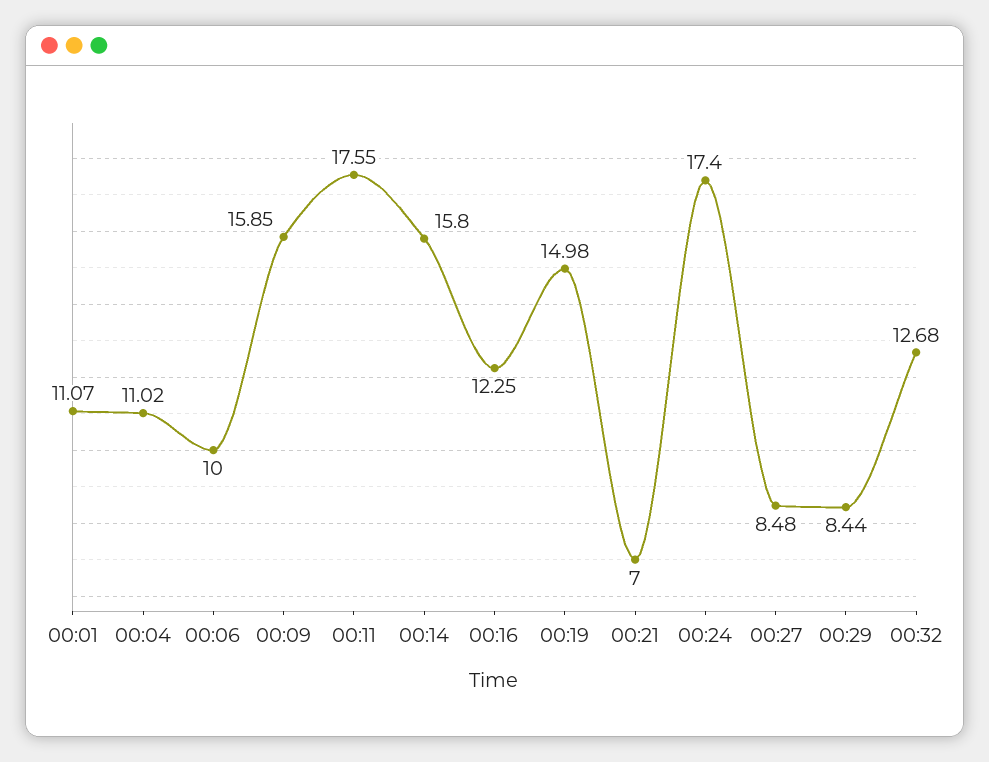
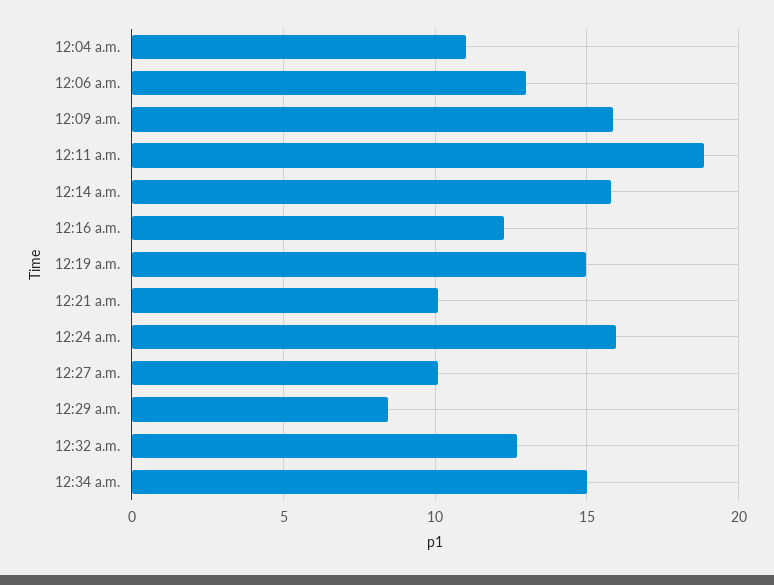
00:01: 11.07 -> none
00:06: 10 -> 13
00:11: 17.55 -> 19
00:21: 7 -> 10
00:24: 17.4 -> 16
00:27: 8.48 -> 10
12:34 a.m.: none -> 15

